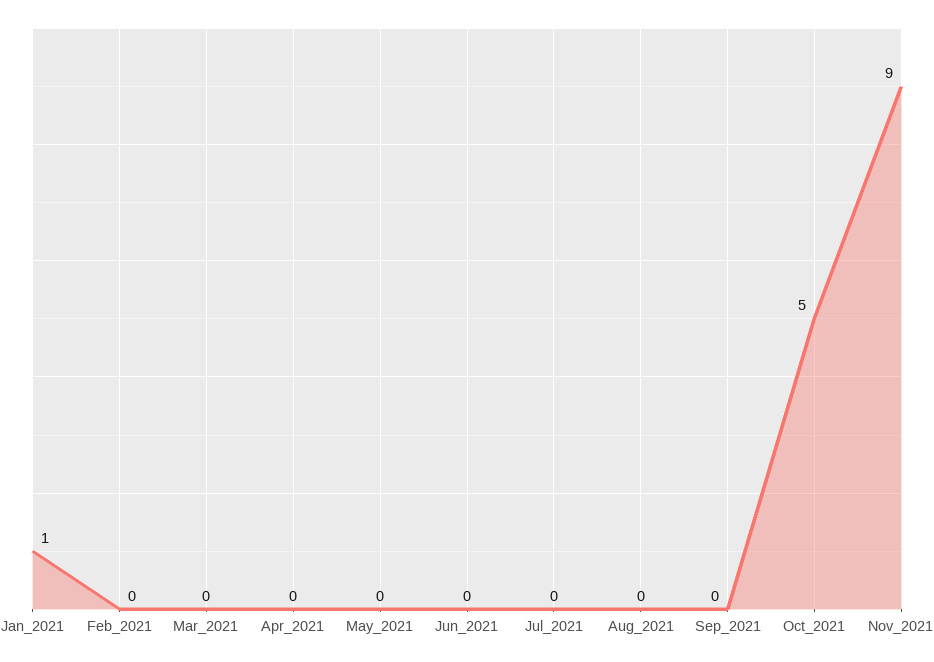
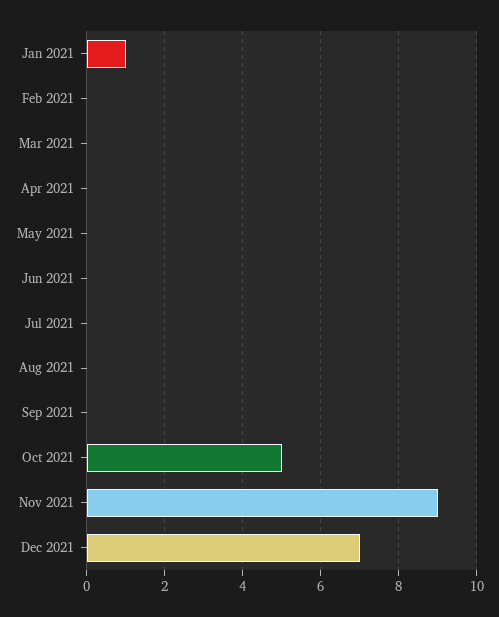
Dec 2021: none -> 7

